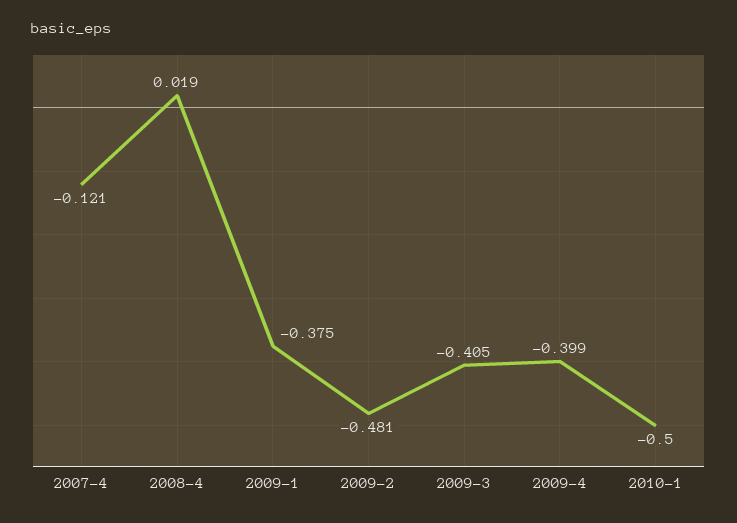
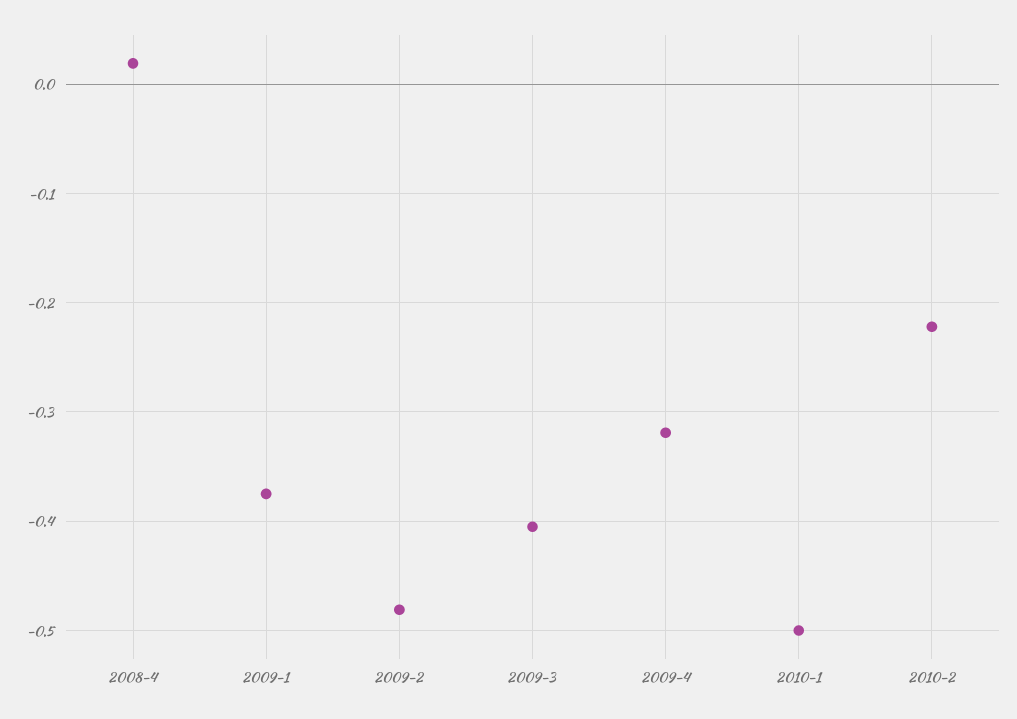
2007-4: -0.121 -> none
2009-4: -0.399 -> -0.32
2010-2: none -> -0.22

